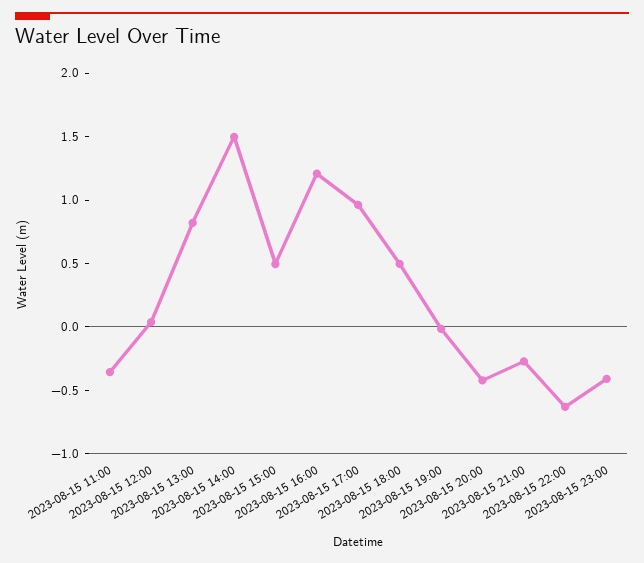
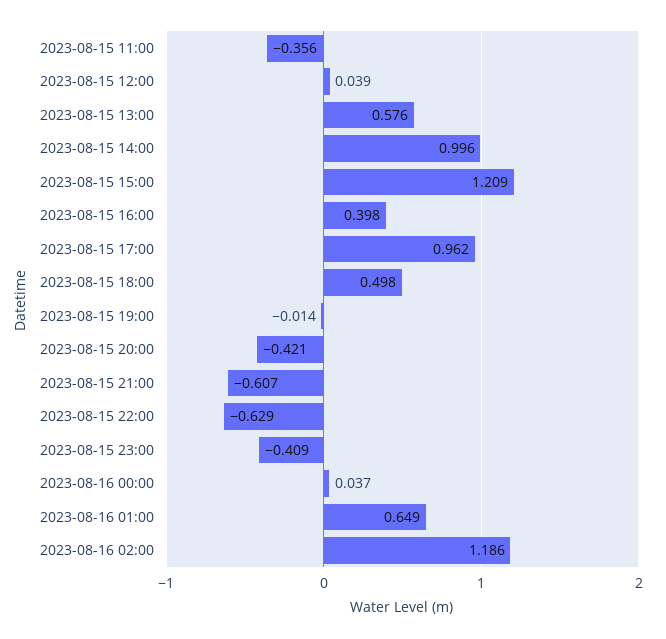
2023-08-15 13:00: 0.8 -> 0.576
2023-08-15 14:00: 1.5 -> 0.996
2023-08-15 15:00: 0.5 -> 1.209
2023-08-15 16:00: 1.2 -> 0.398
2023-08-15 21:00: -0.3 -> -0.607
2023-08-16 00:00: none -> 0.037
2023-08-16 01:00: none -> 0.649
2023-08-16 02:00: none -> 1.186

